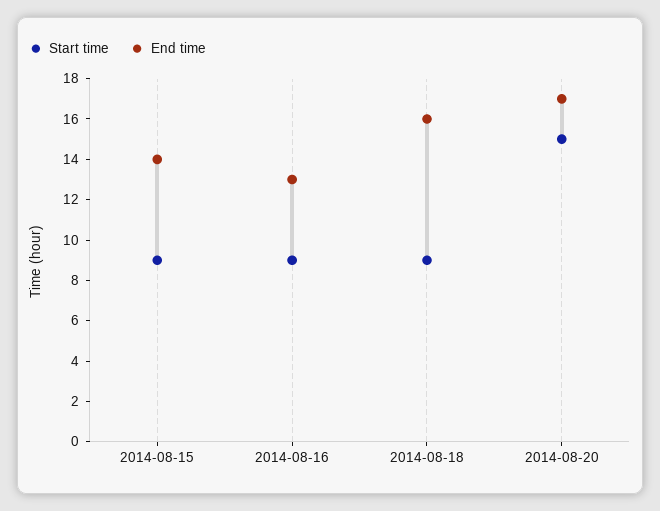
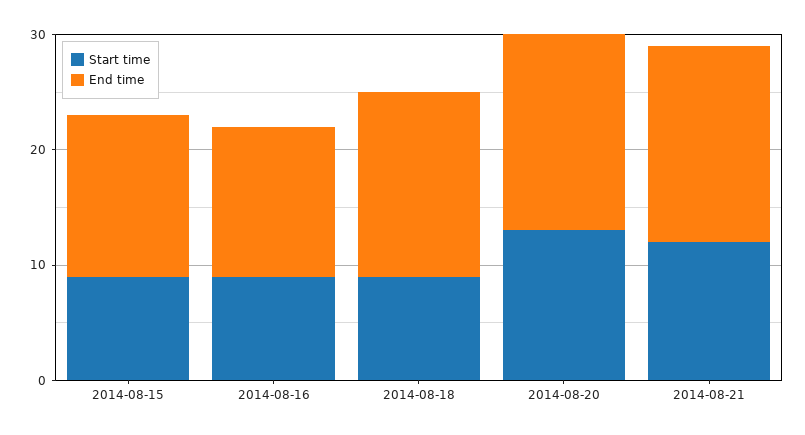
Start time, 2014-08-20: 15 -> 13
Start time, 2014-08-21: none -> 12
End time, 2014-08-21: none -> 17

